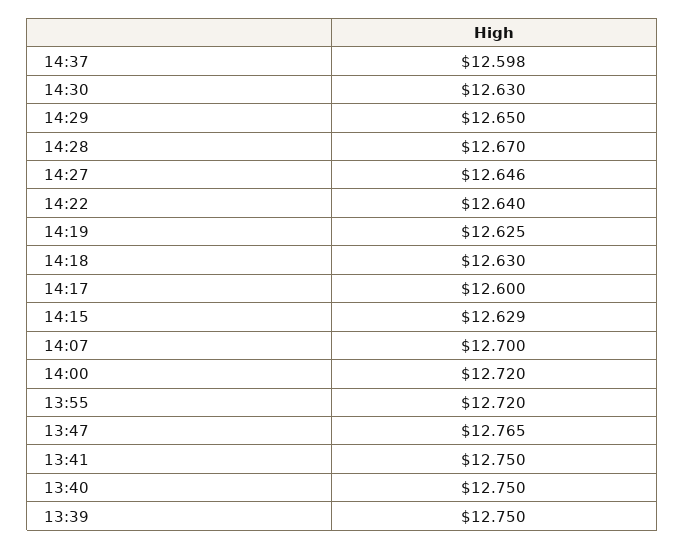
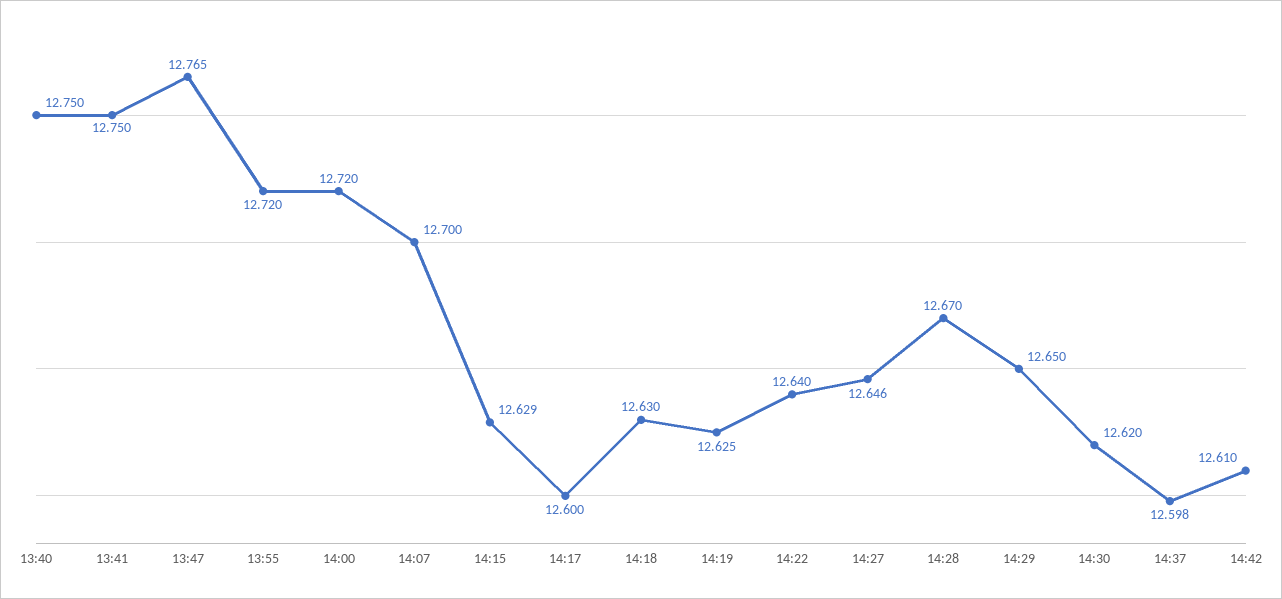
14:30: 12.63 -> 12.62
13:39: 12.75 -> none
14:42: none -> 12.61

